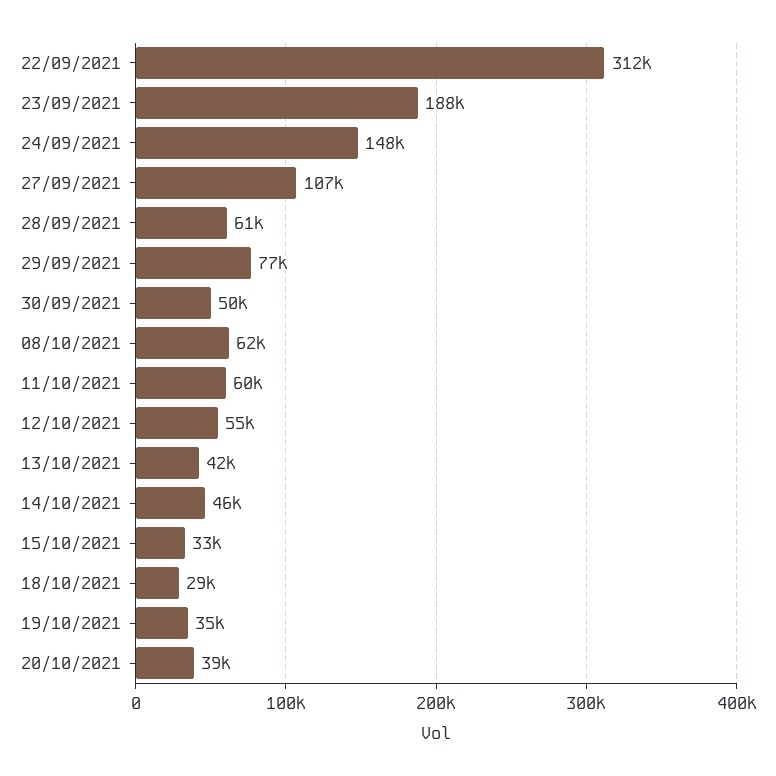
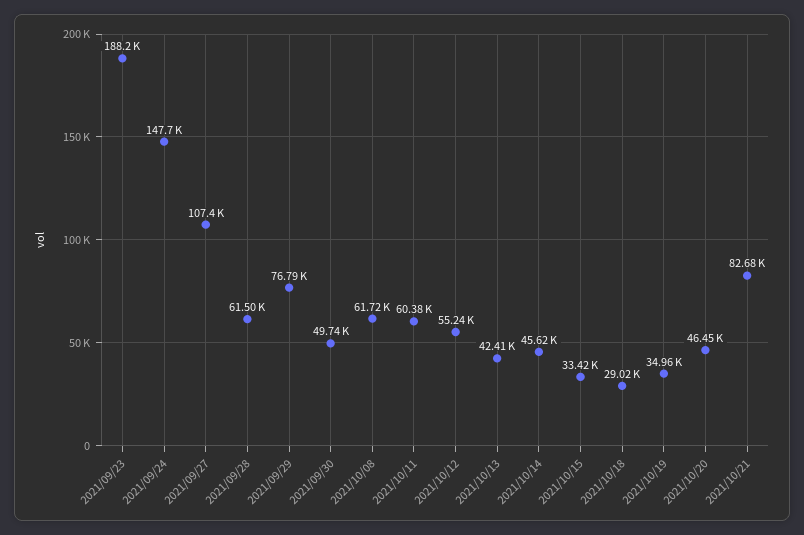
22/09/2021: 312000 -> none
20/10/2021: 39000 -> 46450
2021/10/21: none -> 82680

